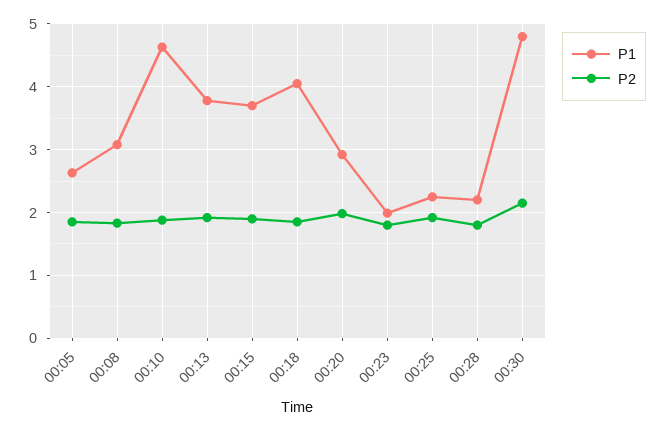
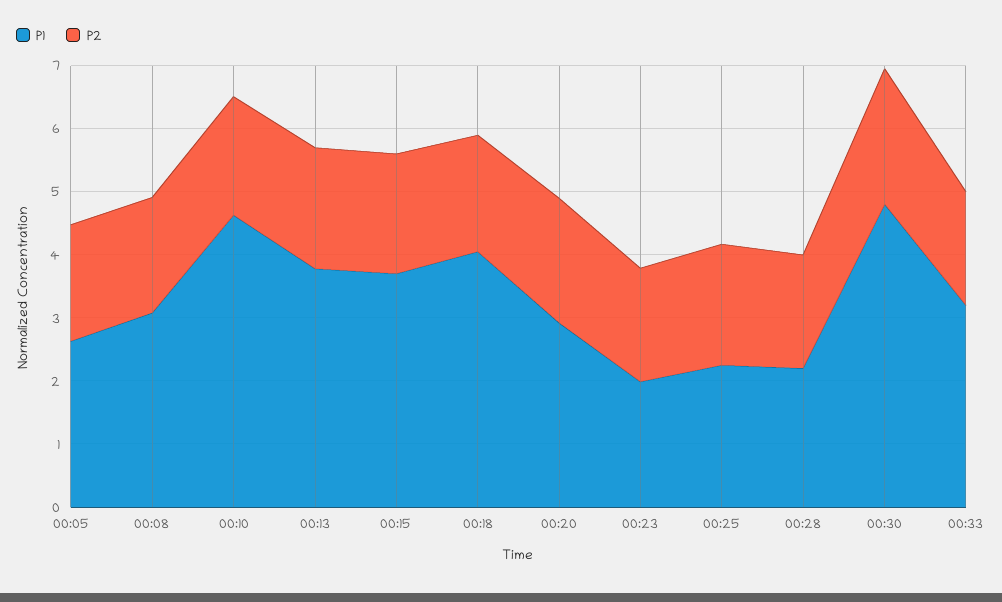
P1, 00:33: none -> 3.2
P2, 00:33: none -> 1.8

